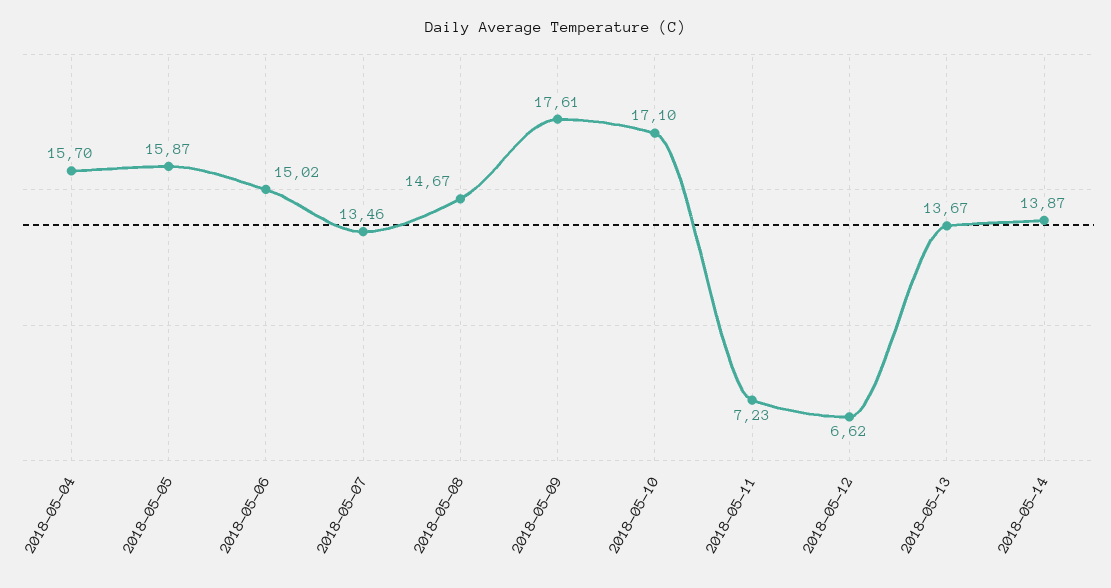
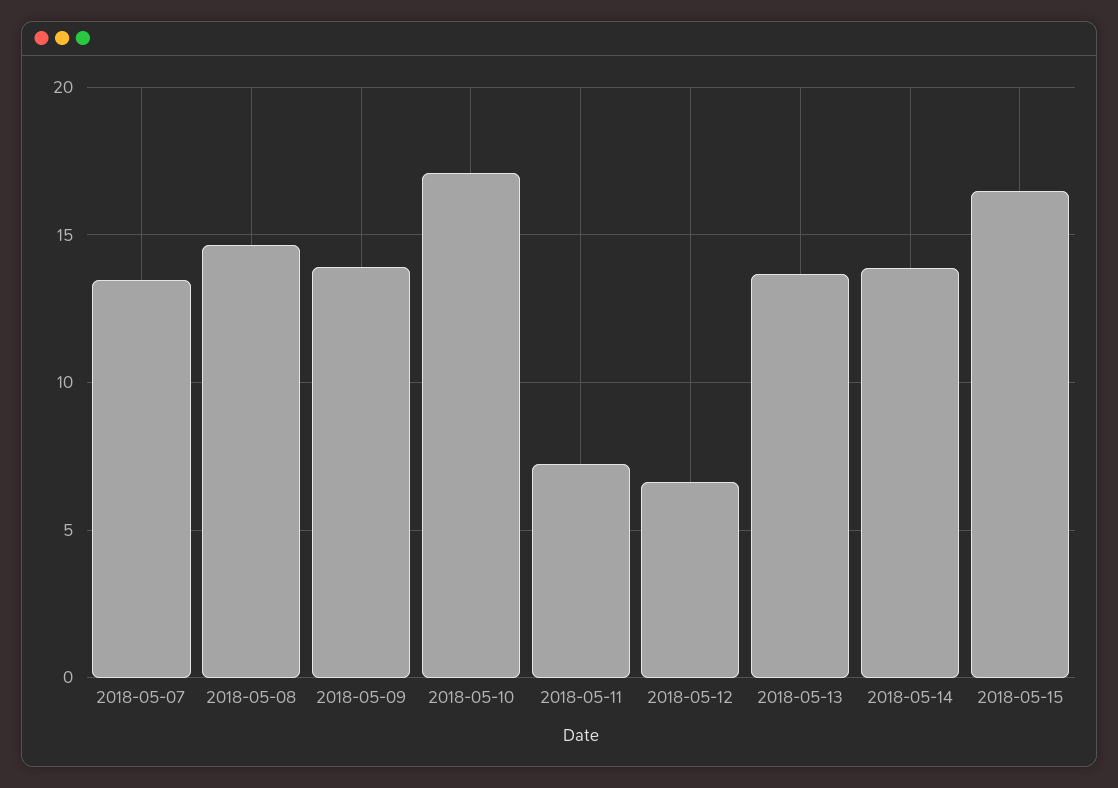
2018-05-04: 15.7 -> none
2018-05-05: 15.87 -> none
2018-05-06: 15.02 -> none
2018-05-09: 17.61 -> 14
2018-05-15: none -> 16.5

